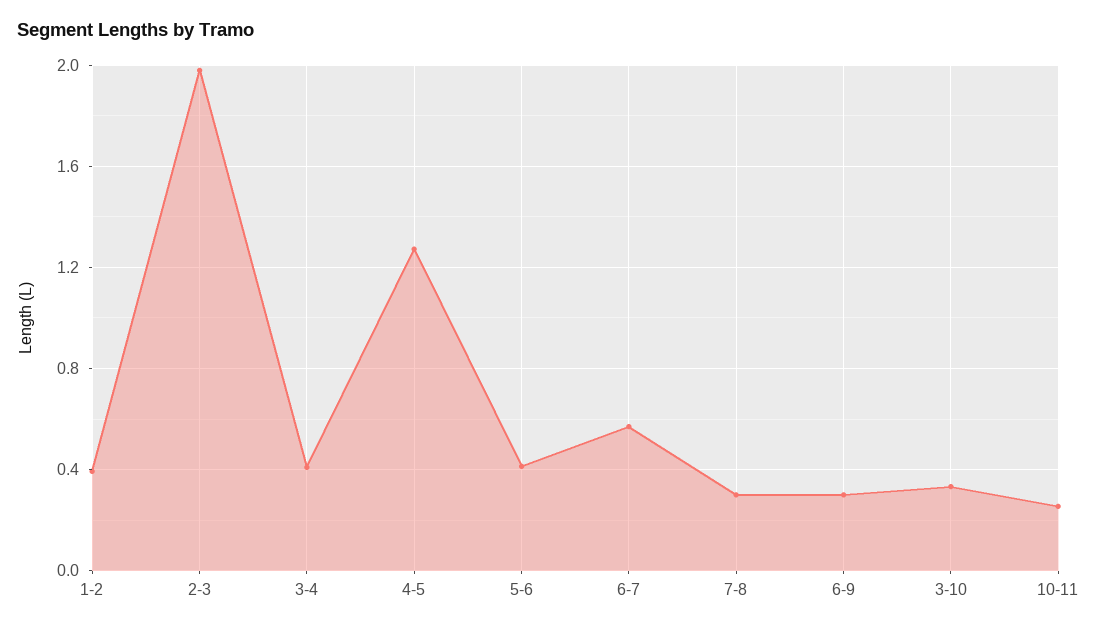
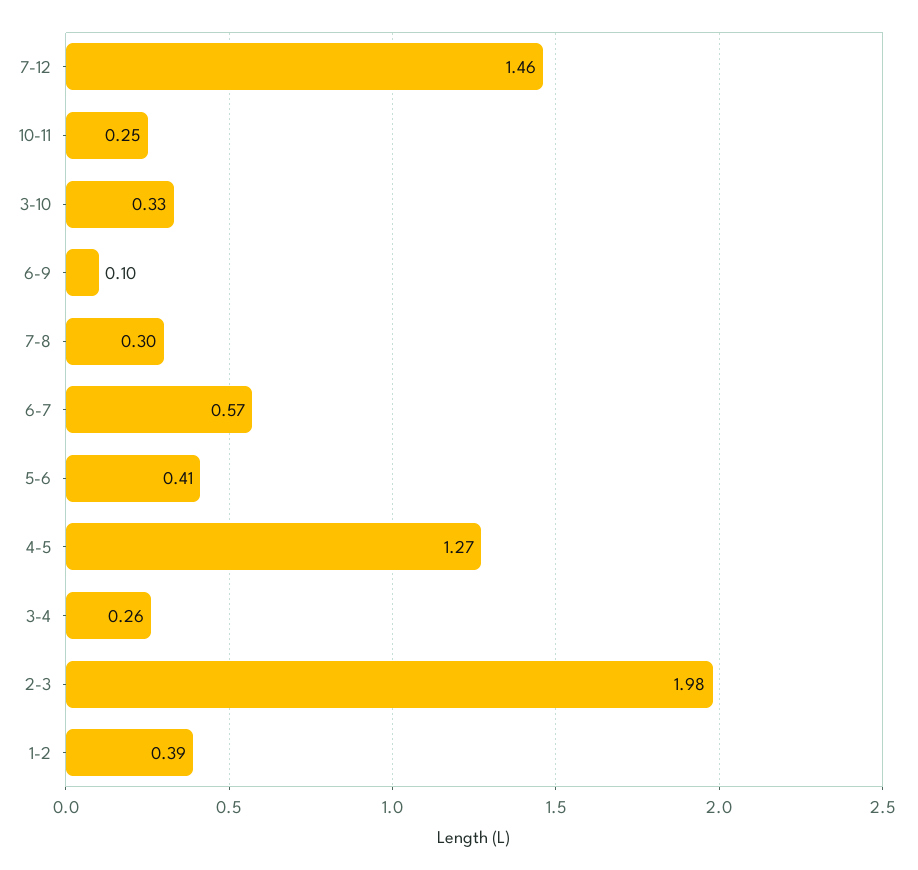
3-4: 0.4 -> 0.26
6-9: 0.3 -> 0.1
7-12: none -> 1.46

